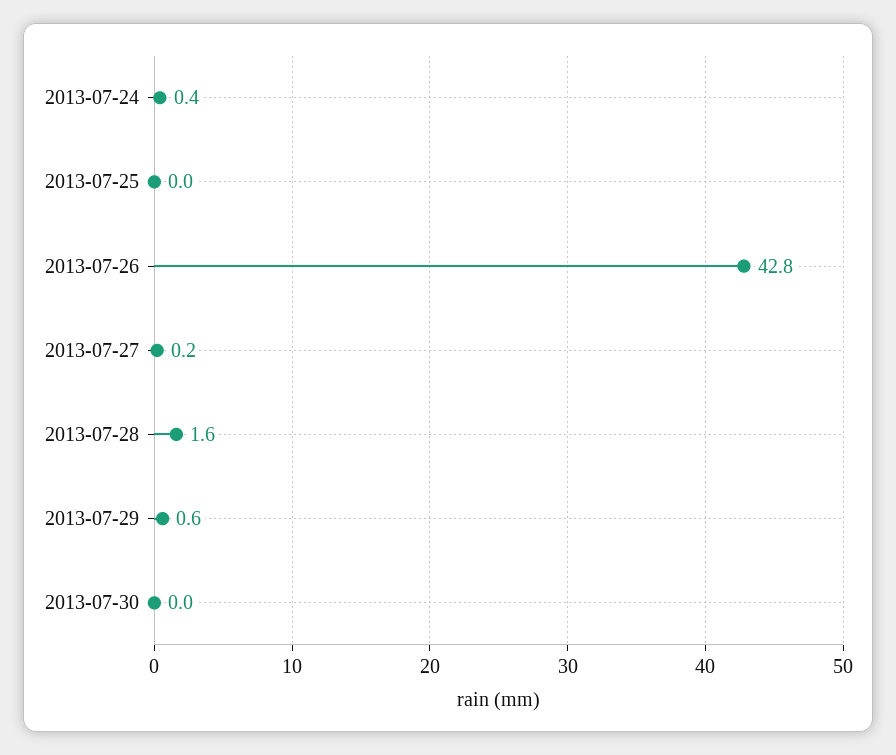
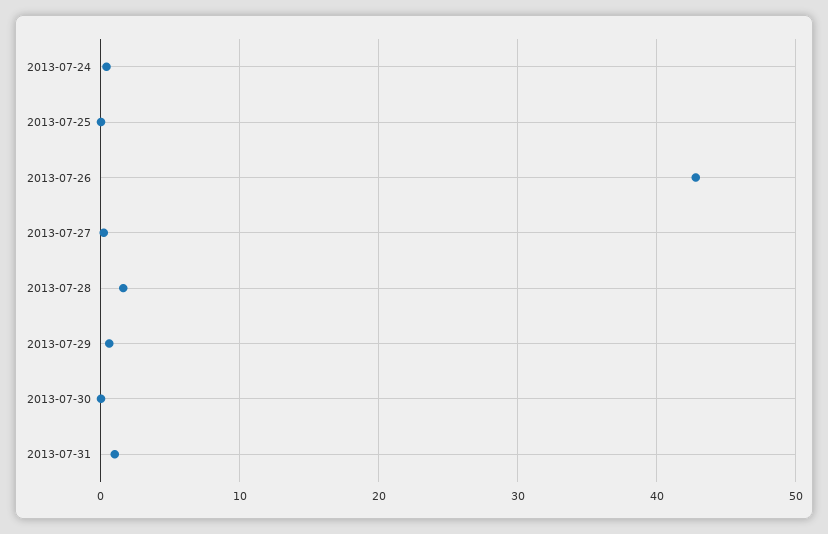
2013-07-31: none -> 1

